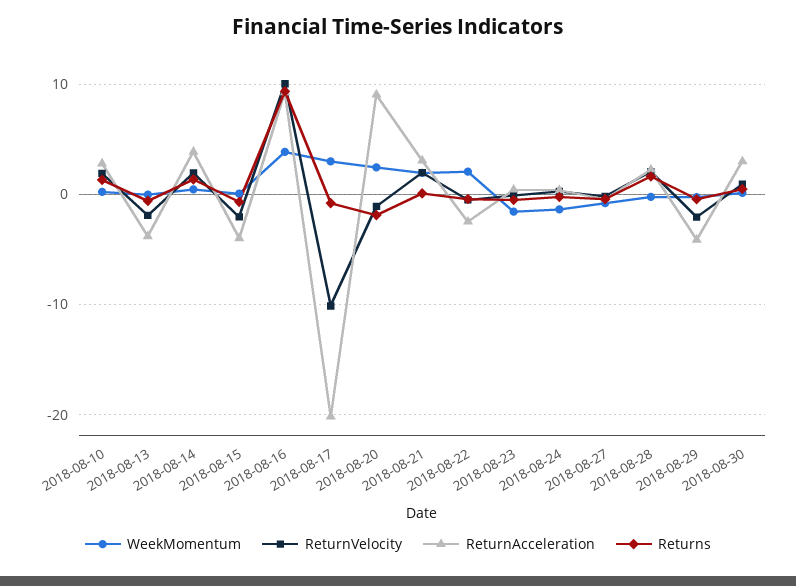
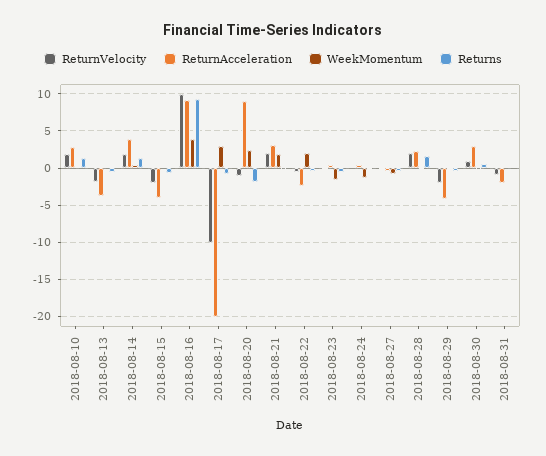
ReturnVelocity, 2018-08-31: none -> -1
ReturnAcceleration, 2018-08-31: none -> -2
WeekMomentum, 2018-08-31: none -> 0
Returns, 2018-08-31: none -> 0

